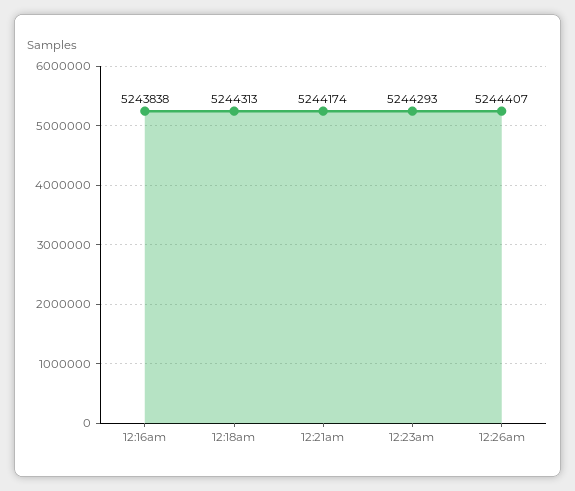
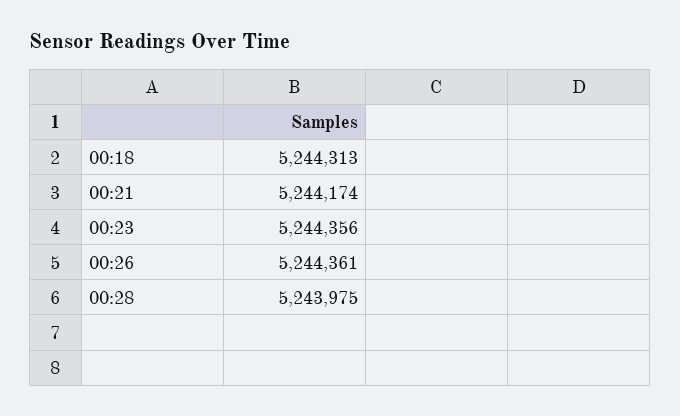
12:16am: 5243838 -> none
12:23am: 5244293 -> 5244356
12:26am: 5244407 -> 5244361
00:28: none -> 5243975

